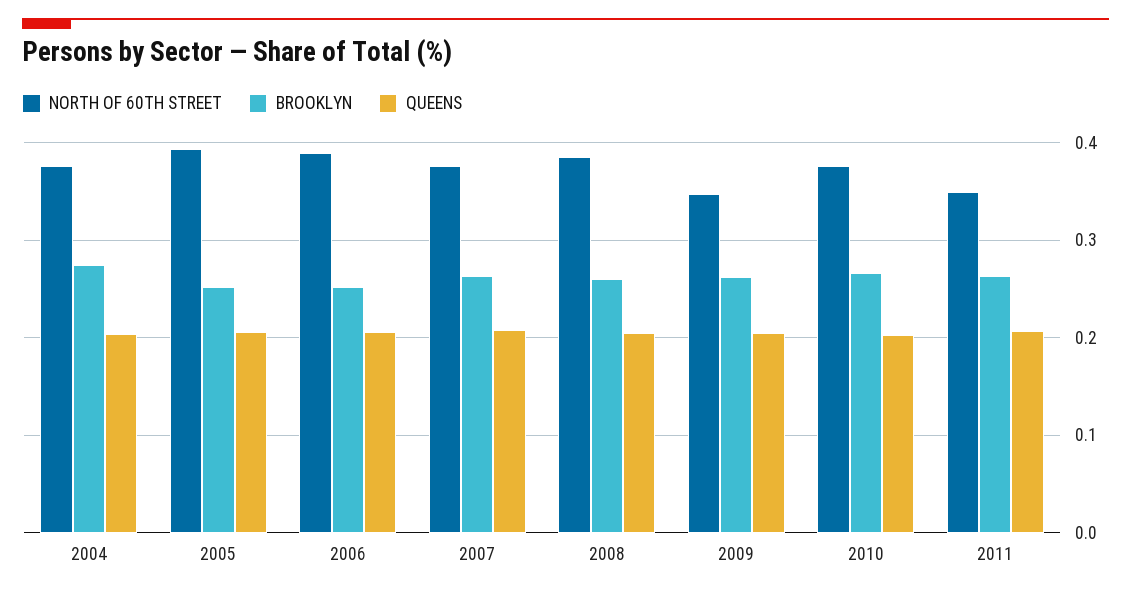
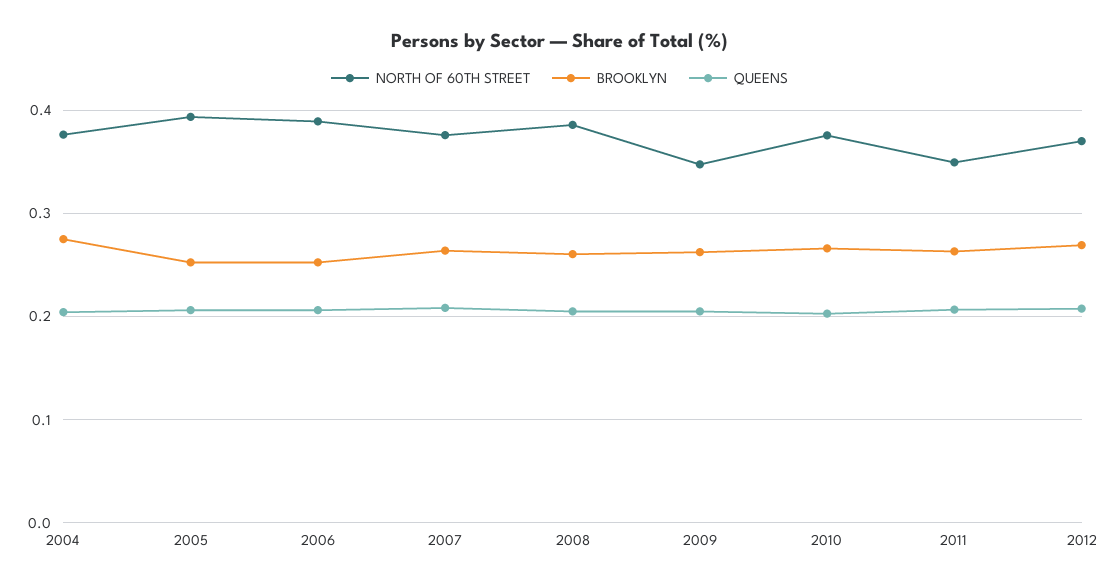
NORTH OF 60TH STREET, 2012: none -> 0.37
BROOKLYN, 2012: none -> 0.27
QUEENS, 2012: none -> 0.21

